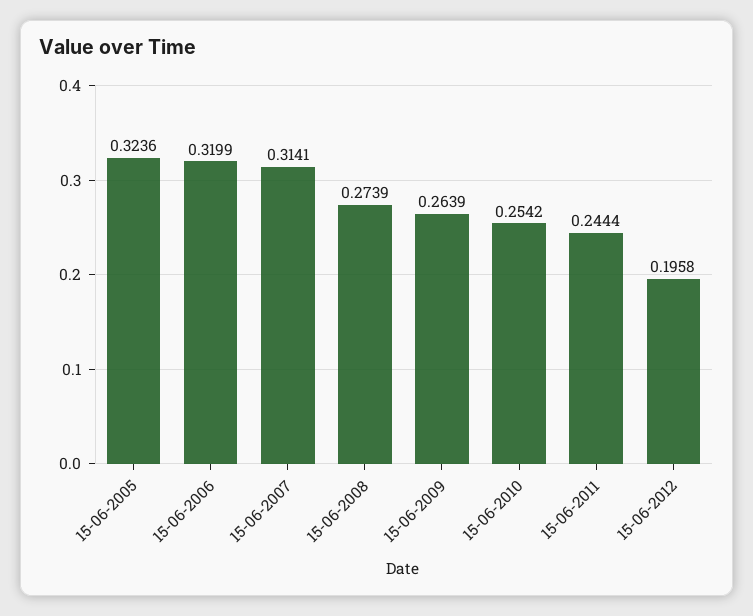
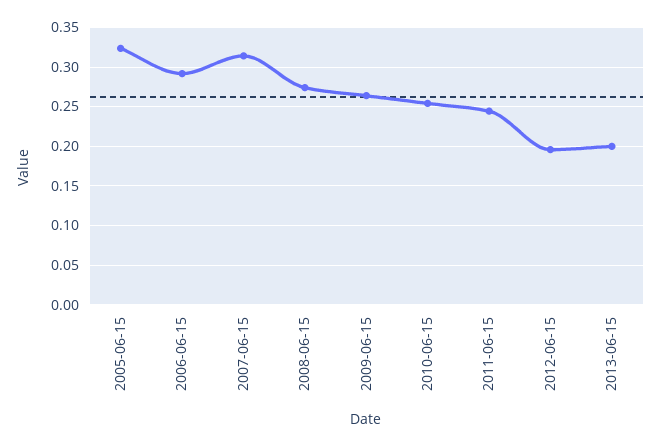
15-06-2006: 0.3199 -> 0.29
2013-06-15: none -> 0.2

